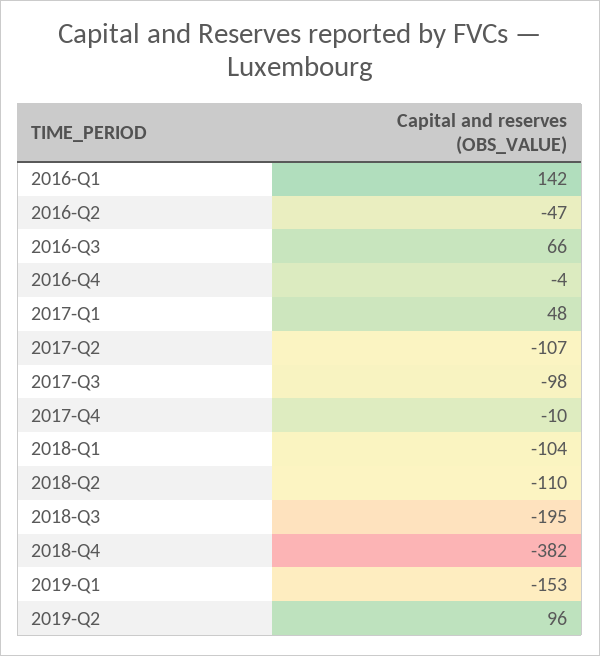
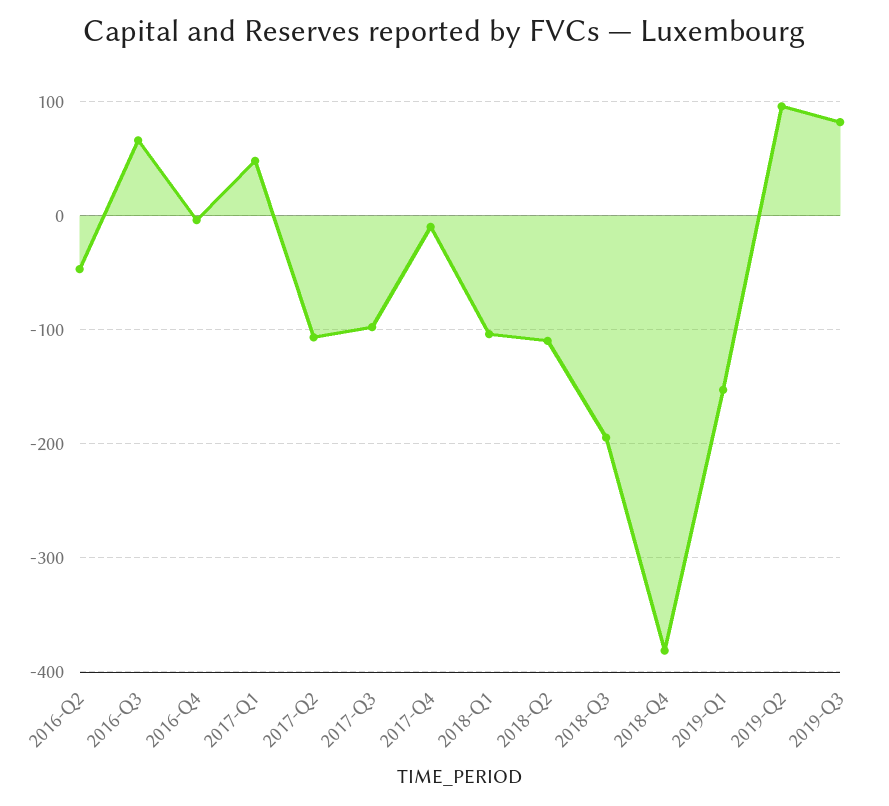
2016-Q1: 142 -> none
2019-Q3: none -> 80

